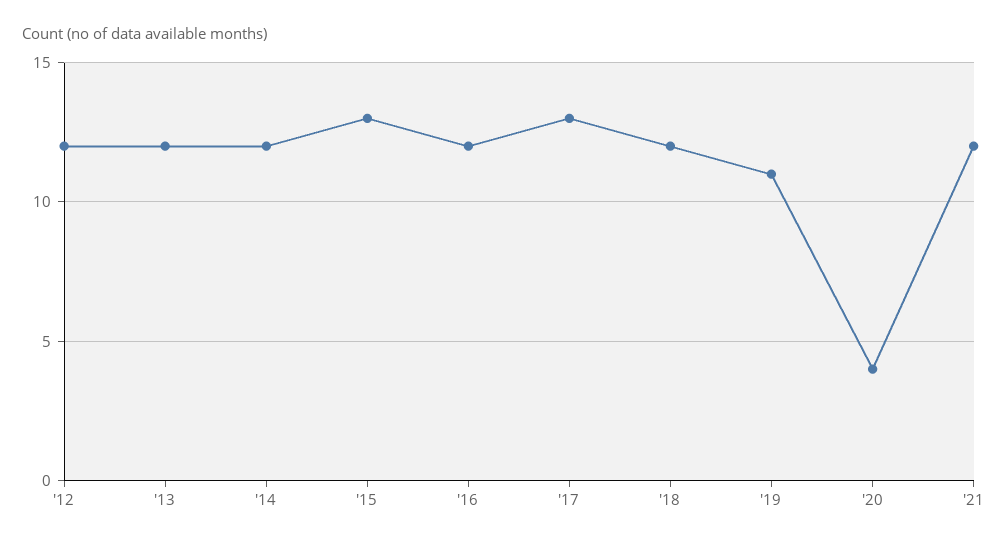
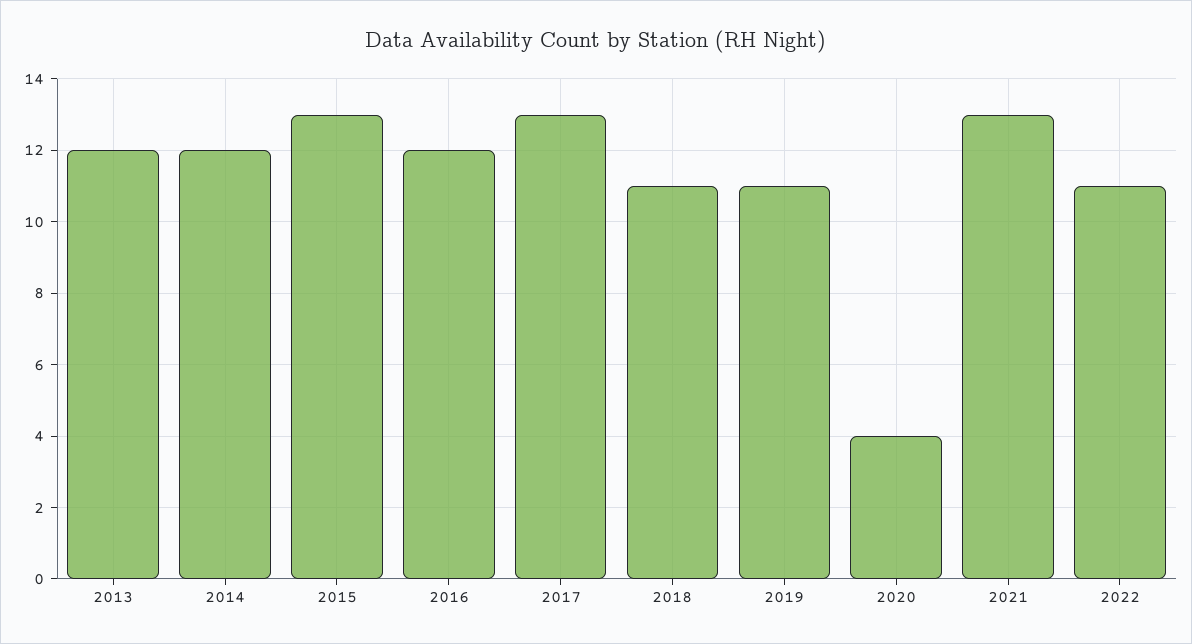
'12: 12 -> none
'18: 12 -> 11
'21: 12 -> 13
2022: none -> 11

